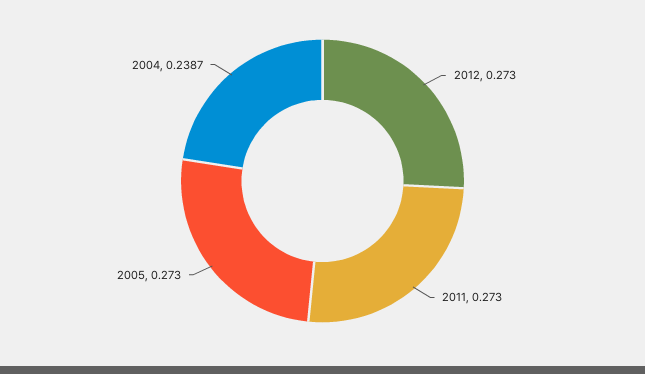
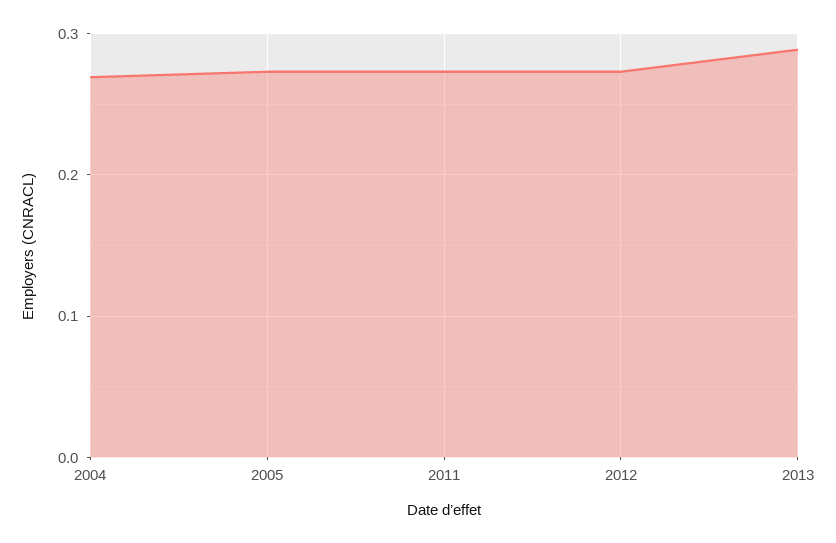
2004: 0.2387 -> 0.27
2013: none -> 0.29

